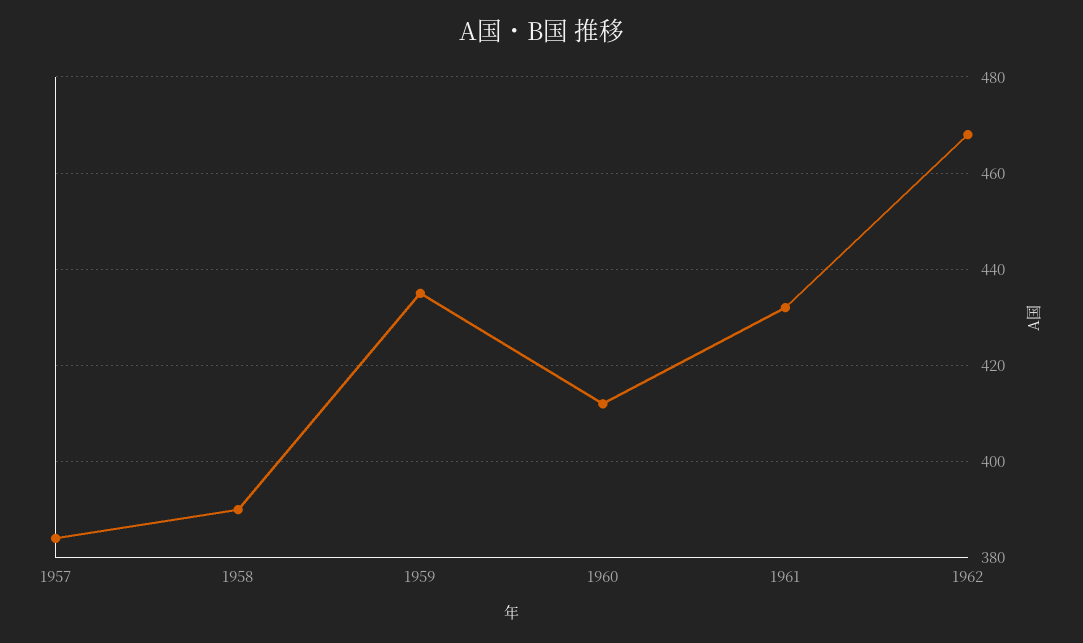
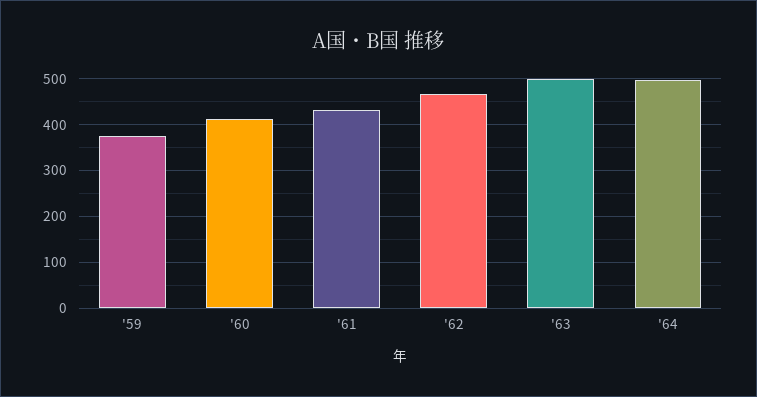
1957: 385 -> none
1958: 390 -> none
1959: 435 -> 380
'63: none -> 500
'64: none -> 500

